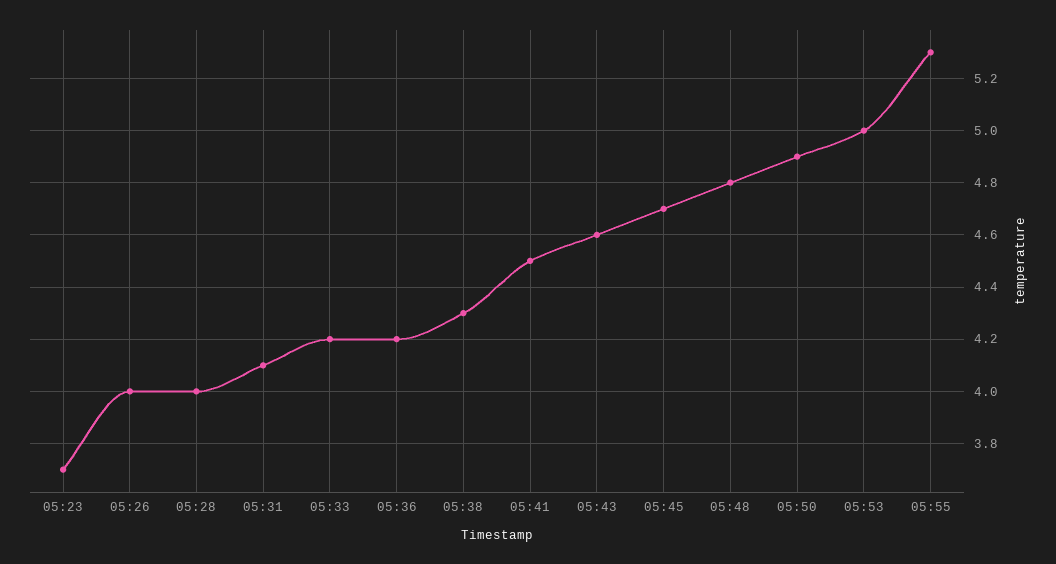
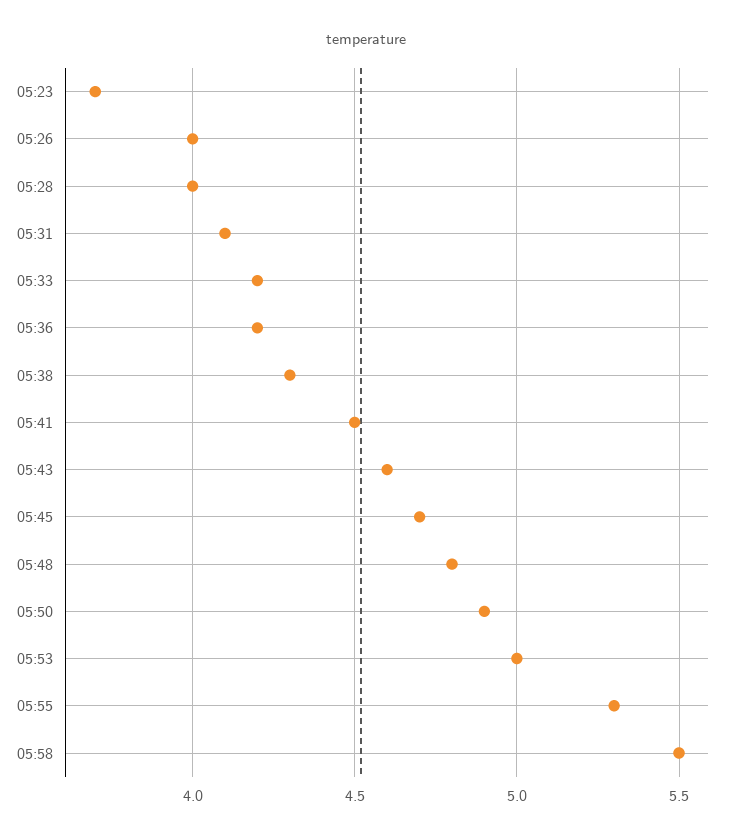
05:58: none -> 5.5

